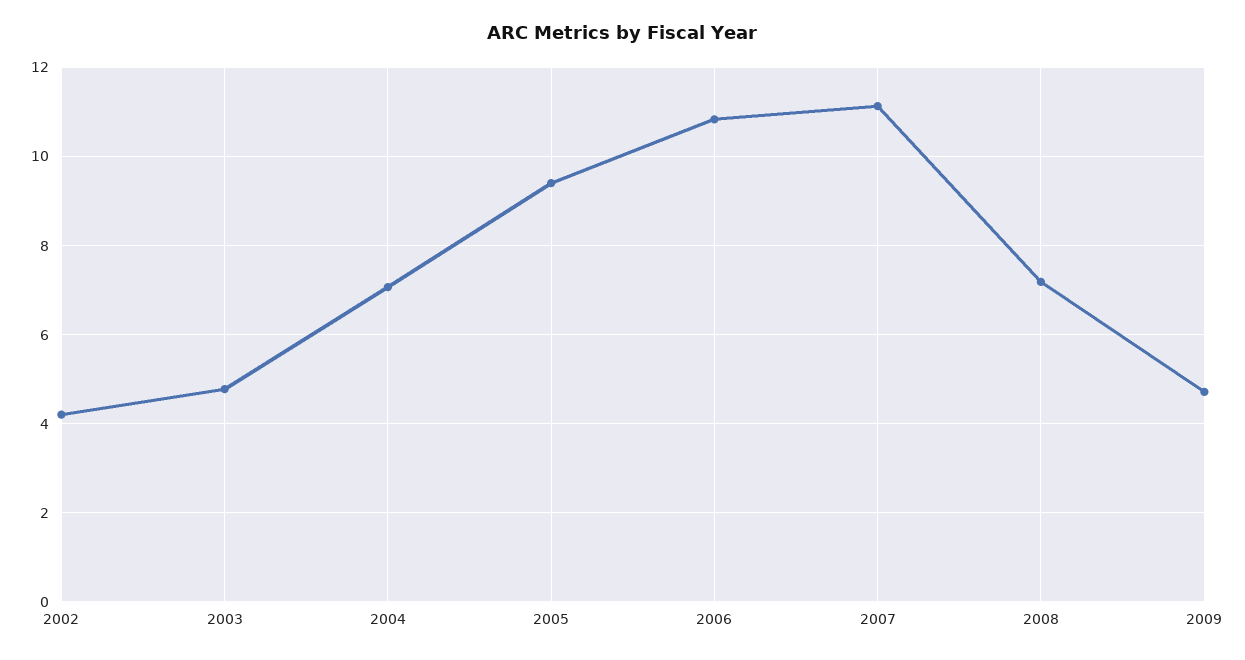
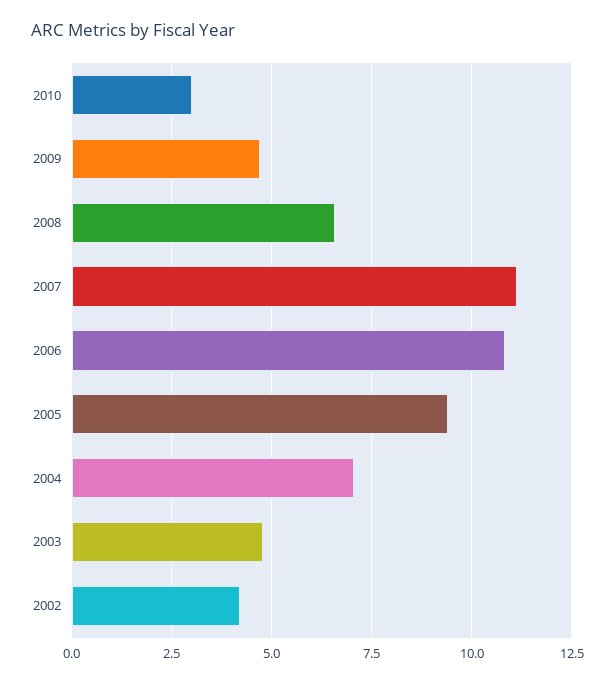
2008: 7.2 -> 6.5
2010: none -> 3

